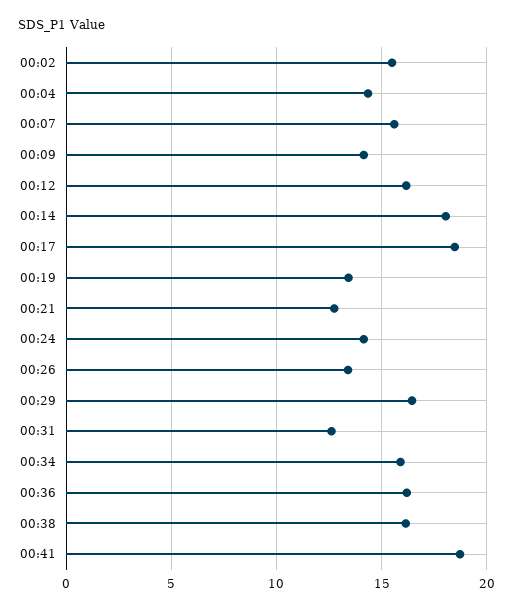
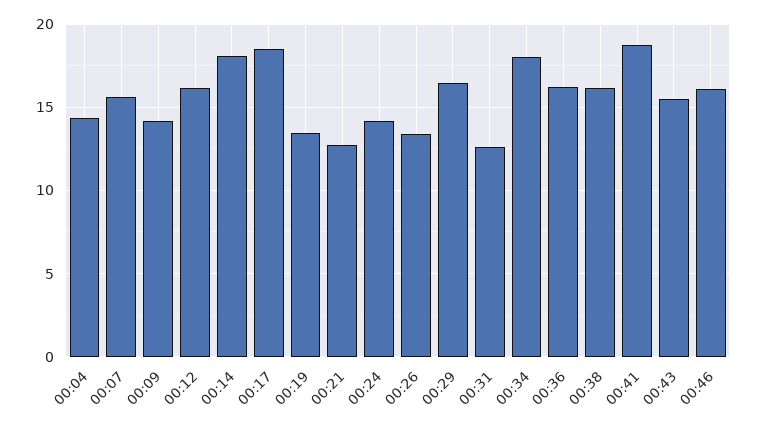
00:02: 15.5 -> none
00:34: 16 -> 18
00:43: none -> 15.5
00:46: none -> 16

